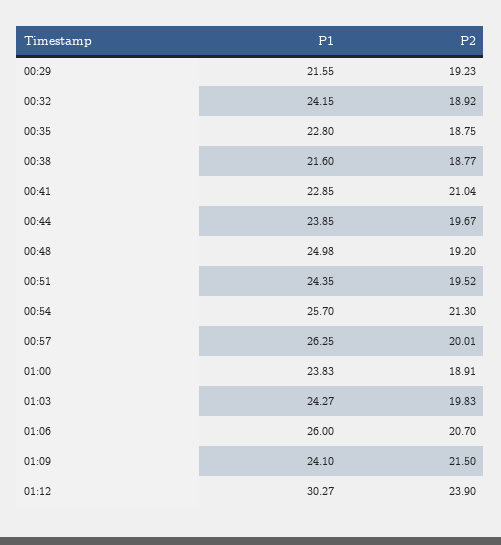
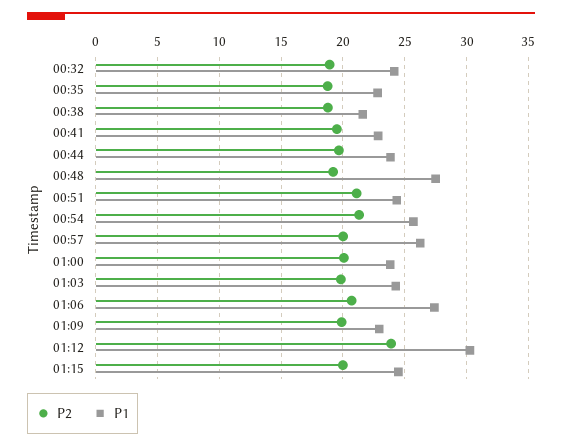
P1, 00:29: 21.55 -> none
P2, 00:29: 19.23 -> none
P2, 00:41: 21.04 -> 19.5
P1, 00:48: 24.98 -> 27.5
P2, 00:51: 19.52 -> 21
P2, 01:00: 18.91 -> 20
P1, 01:06: 26 -> 27.5
P1, 01:09: 24.1 -> 23
P2, 01:09: 21.5 -> 20
P2, 01:15: none -> 20
P1, 01:15: none -> 24.5

